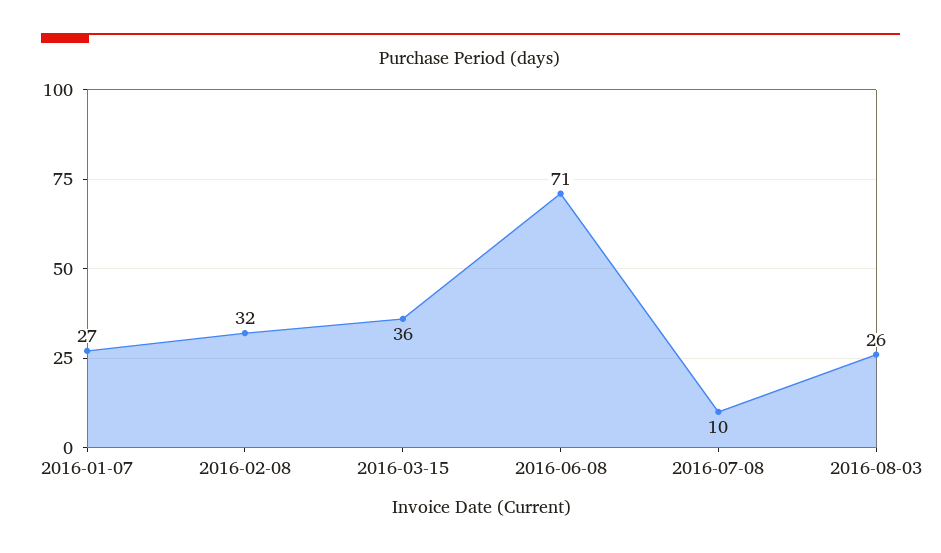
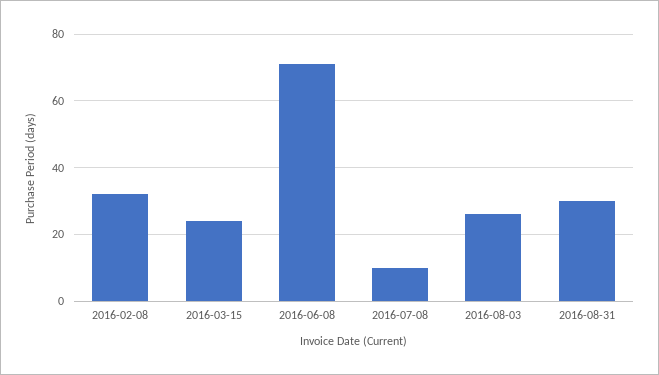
2016-01-07: 27 -> none
2016-03-15: 36 -> 25
2016-08-31: none -> 30

